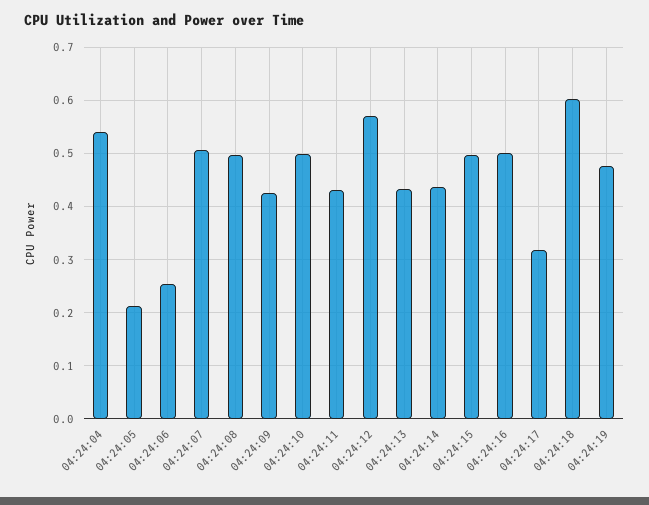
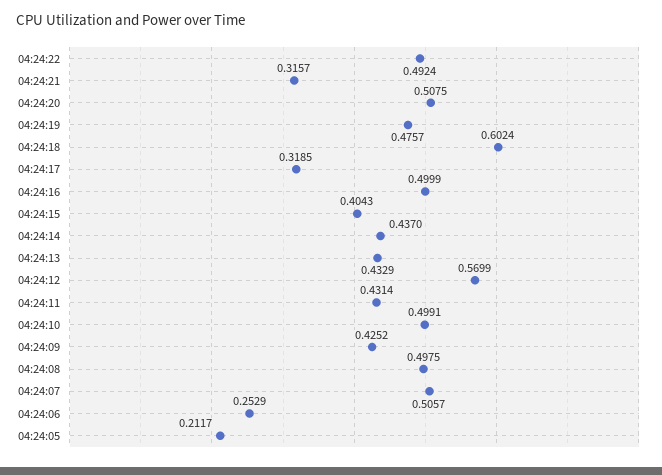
04:24:04: 0.54 -> none
04:24:15: 0.5 -> 0.4043
04:24:22: none -> 0.4924
04:24:21: none -> 0.3157
04:24:20: none -> 0.5075

